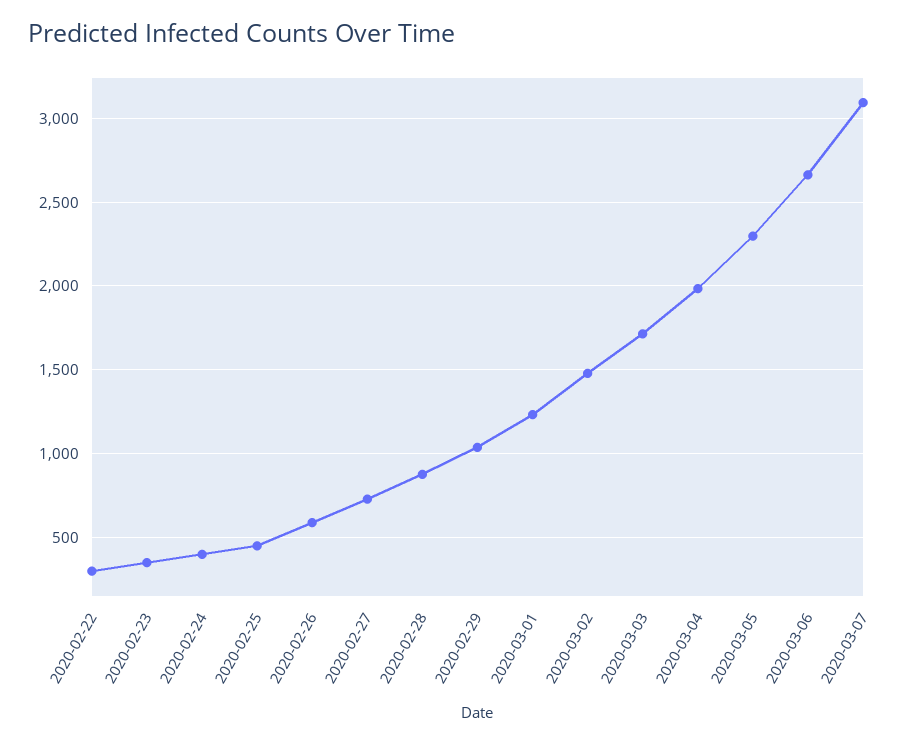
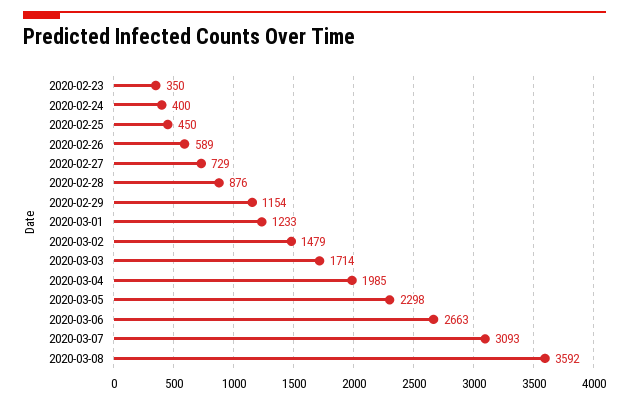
2020-02-22: 300 -> none
2020-02-29: 1050 -> 1154
2020-03-08: none -> 3592

